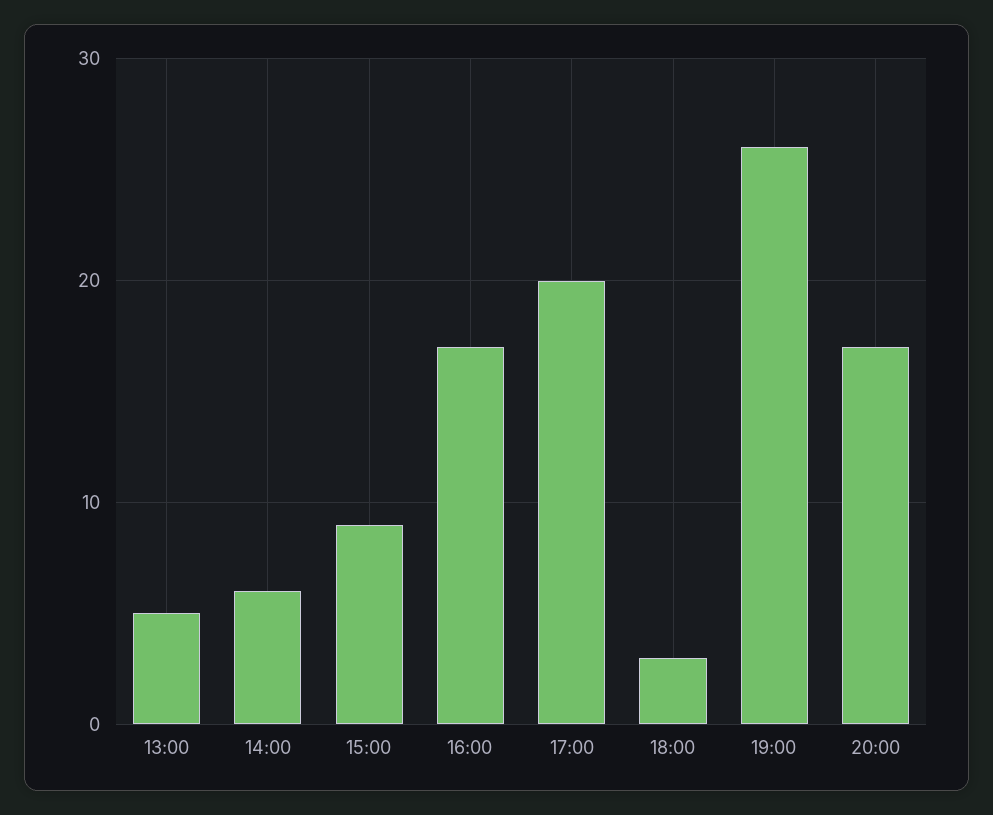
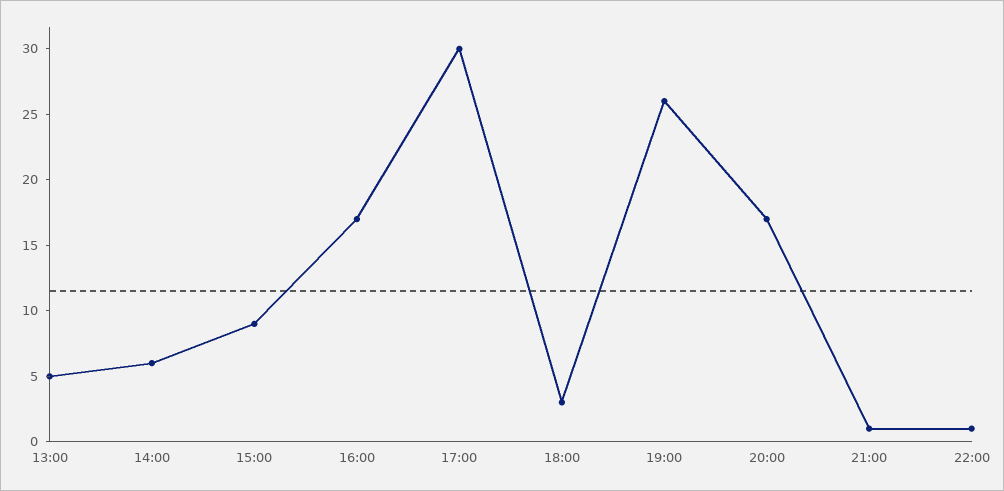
17:00: 20 -> 30
21:00: none -> 1
22:00: none -> 1

